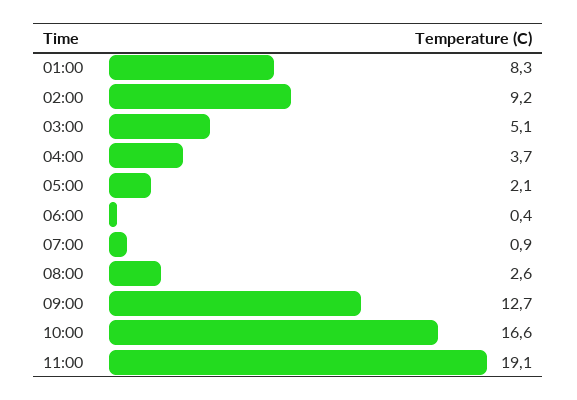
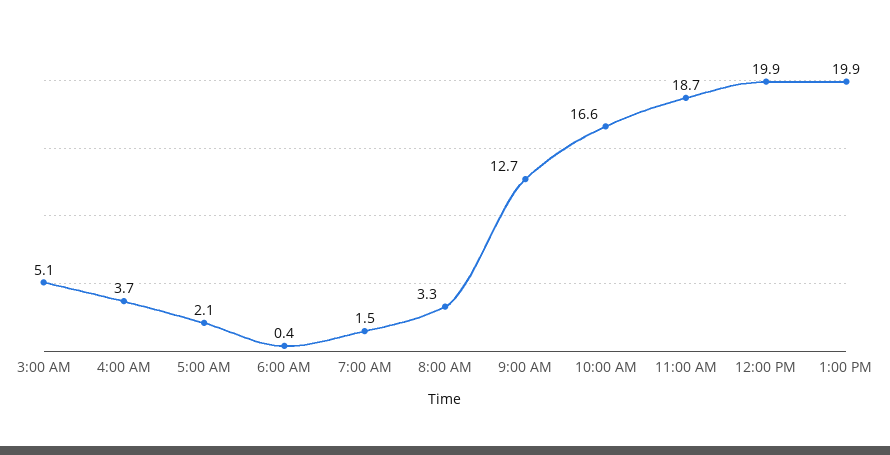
01:00: 8.3 -> none
02:00: 9.2 -> none
07:00: 0.9 -> 1.5
08:00: 2.6 -> 3.3
11:00: 19.1 -> 18.7
12:00 PM: none -> 19.9
1:00 PM: none -> 19.9

